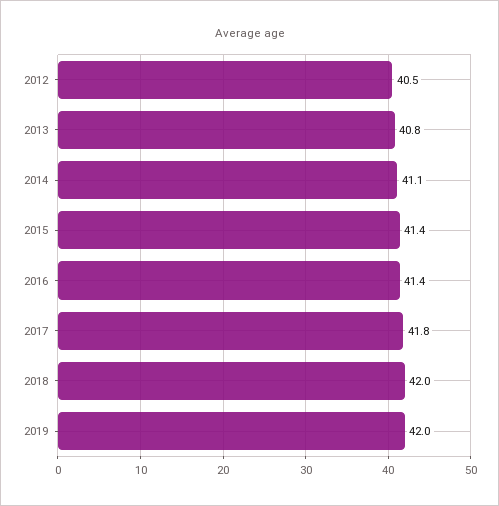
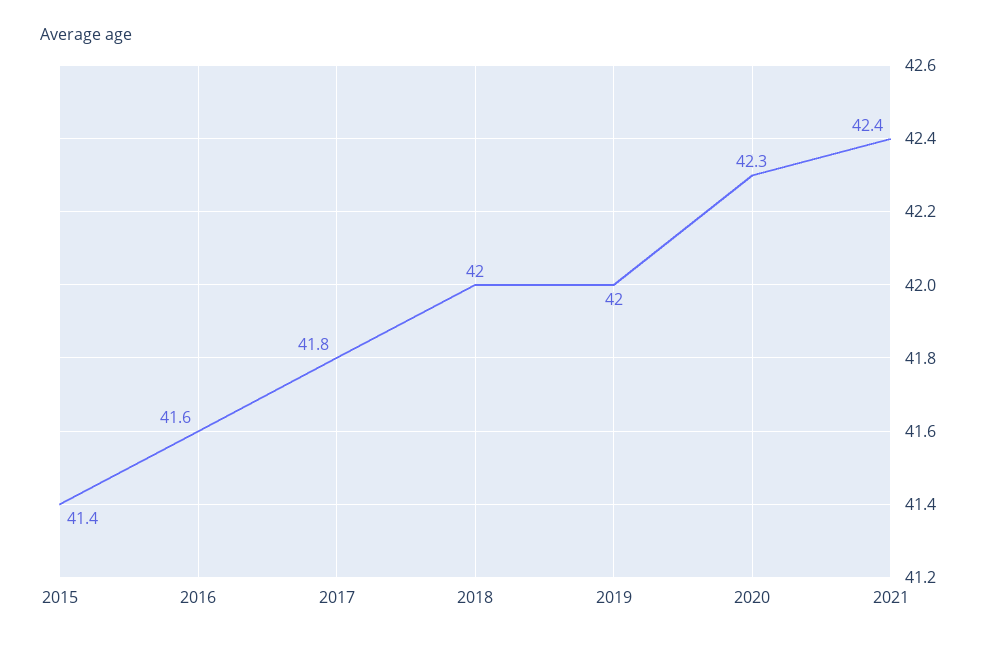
2012: 40.5 -> none
2013: 40.8 -> none
2014: 41.1 -> none
2016: 41.4 -> 41.6
2020: none -> 42.3
2021: none -> 42.4

